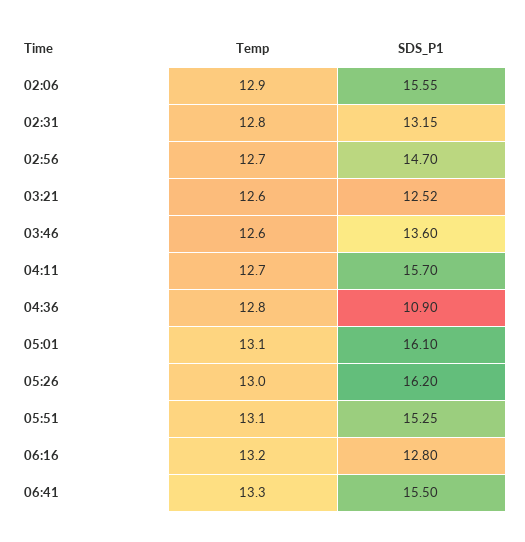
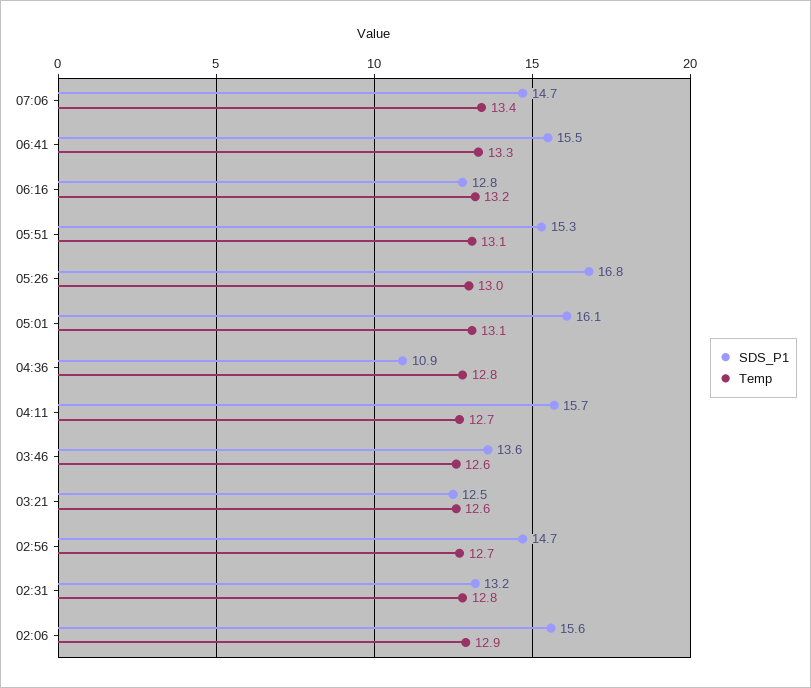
SDS_P1, 05:26: 16.2 -> 16.8
SDS_P1, 07:06: none -> 14.7
Temp, 07:06: none -> 13.4

